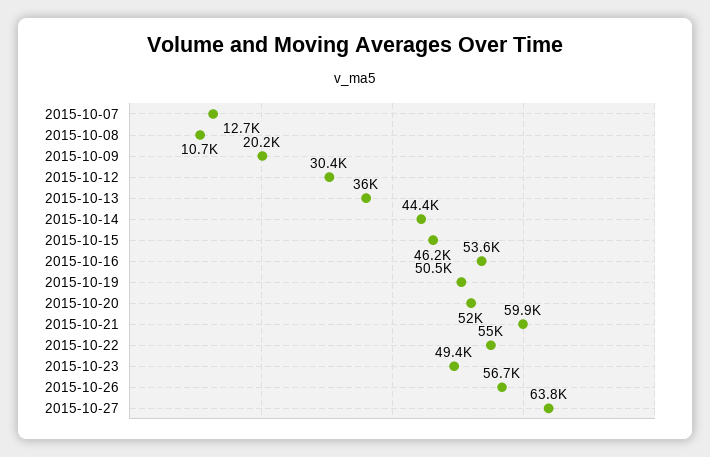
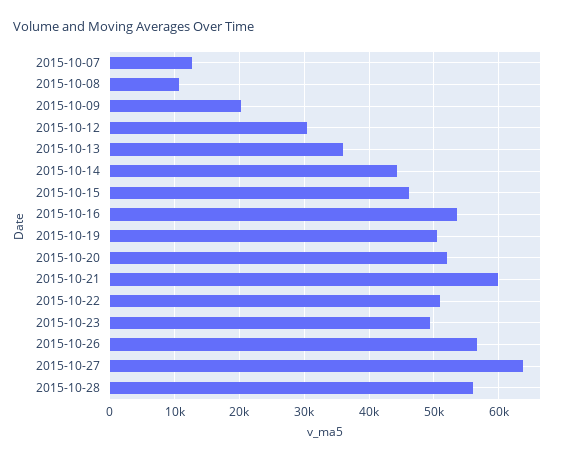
2015-10-22: 55000 -> 51000
2015-10-28: none -> 56000

